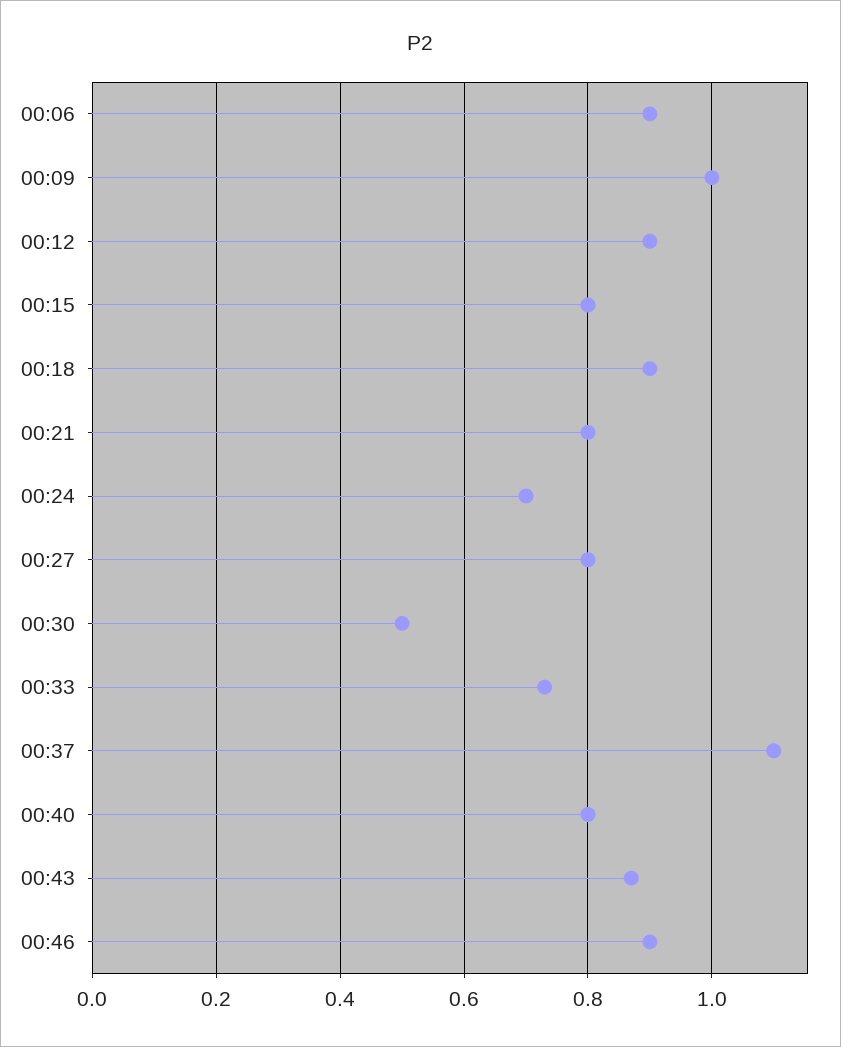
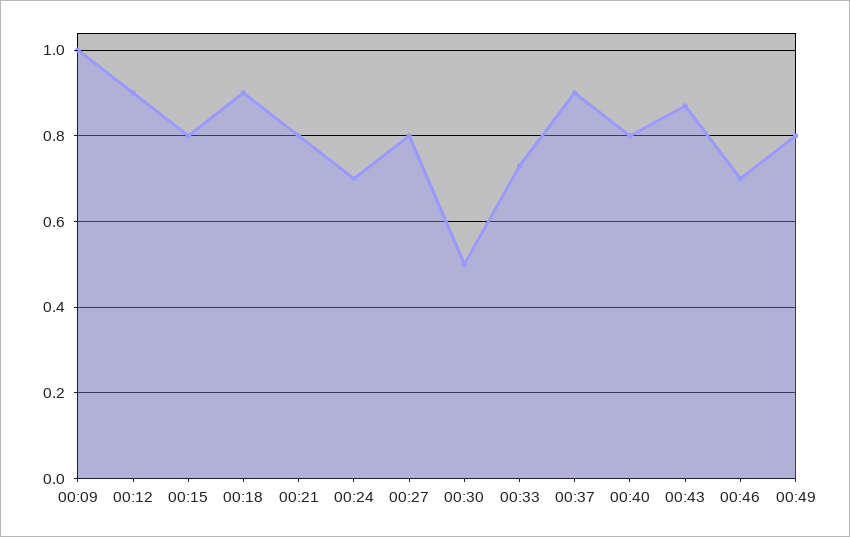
00:06: 0.9 -> none
00:37: 1.1 -> 0.9
00:46: 0.9 -> 0.7
00:49: none -> 0.8

